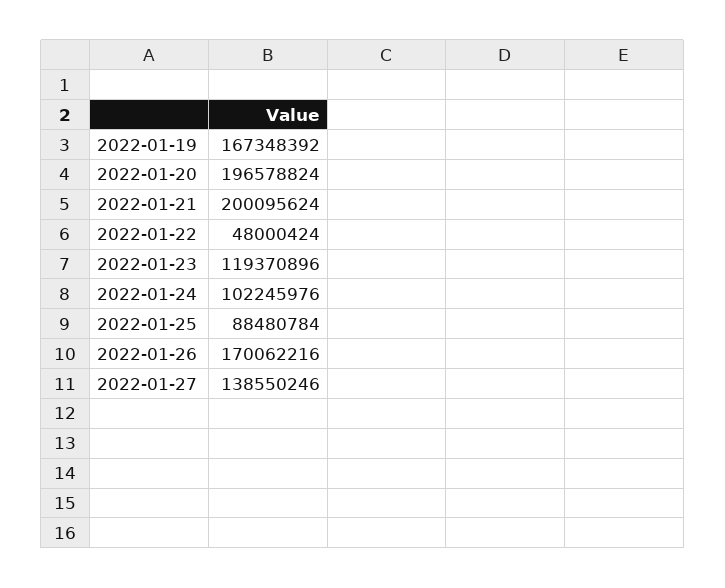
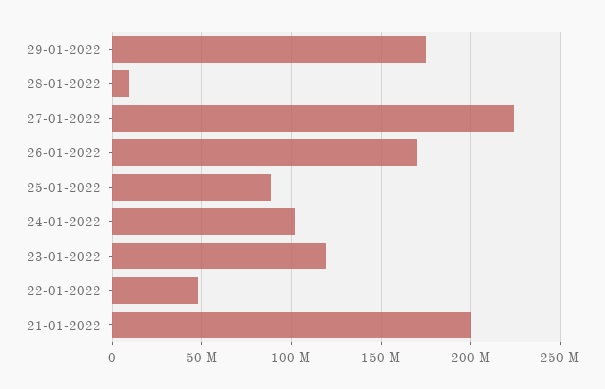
2022-01-19: 167348392 -> none
2022-01-20: 196578824 -> none
2022-01-27: 138550246 -> 225000000
29-01-2022: none -> 175000000
28-01-2022: none -> 10000000

